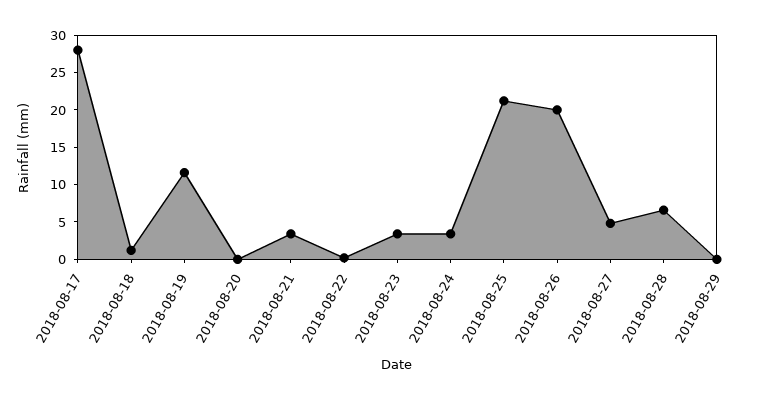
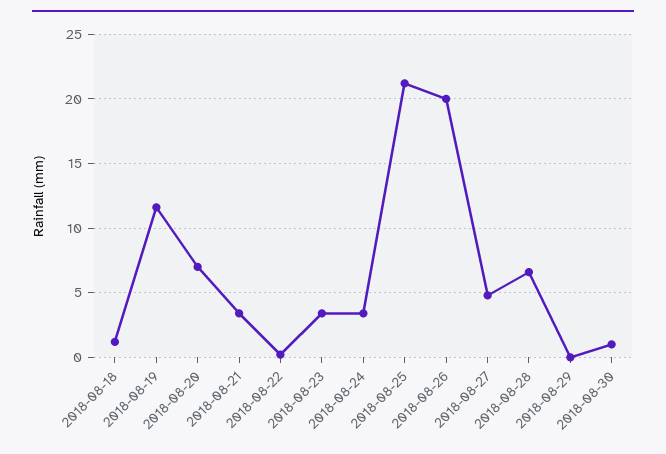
2018-08-17: 27.5 -> none
2018-08-20: 0 -> 7
2018-08-30: none -> 1

